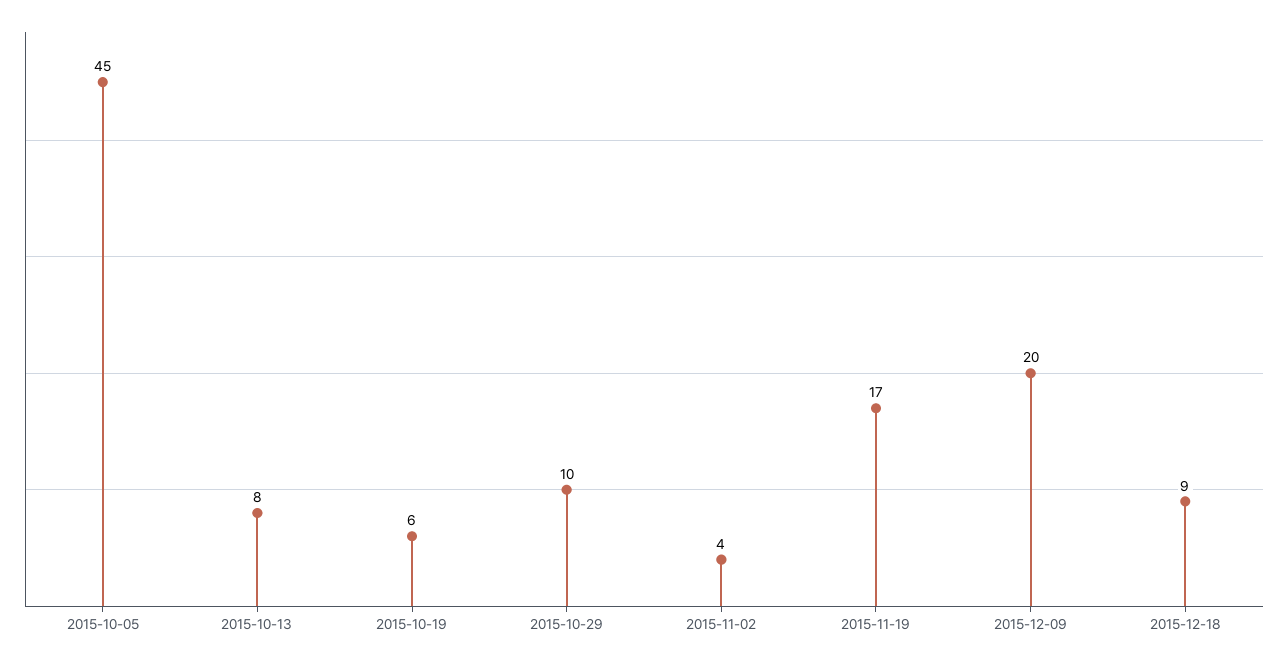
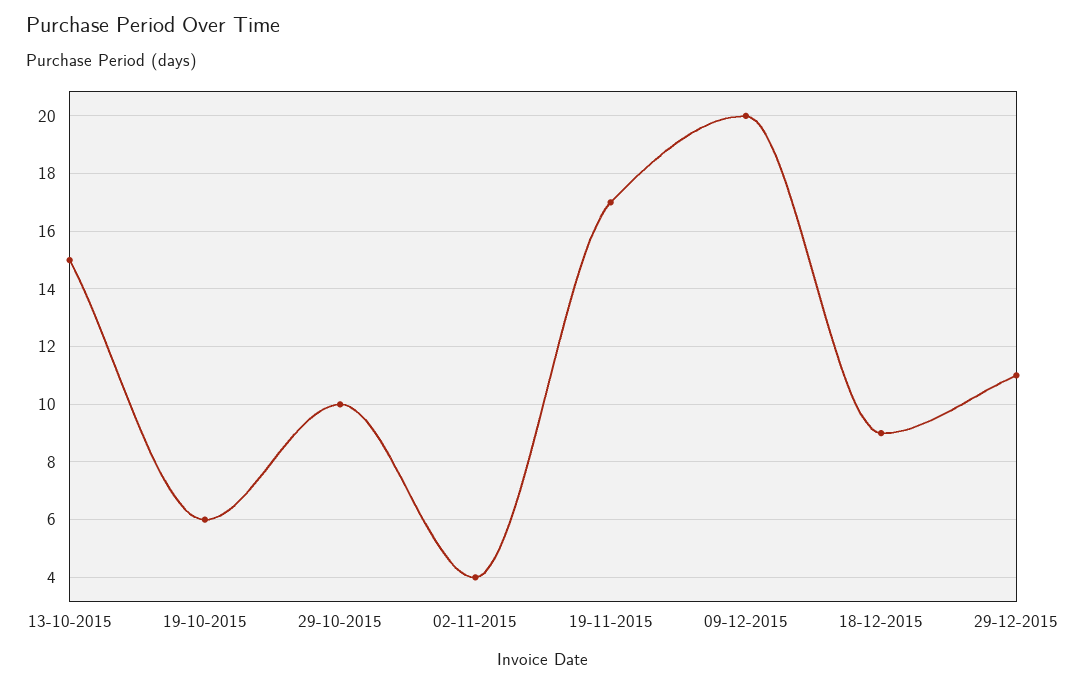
2015-10-05: 45 -> none
2015-10-13: 8 -> 15
29-12-2015: none -> 11

